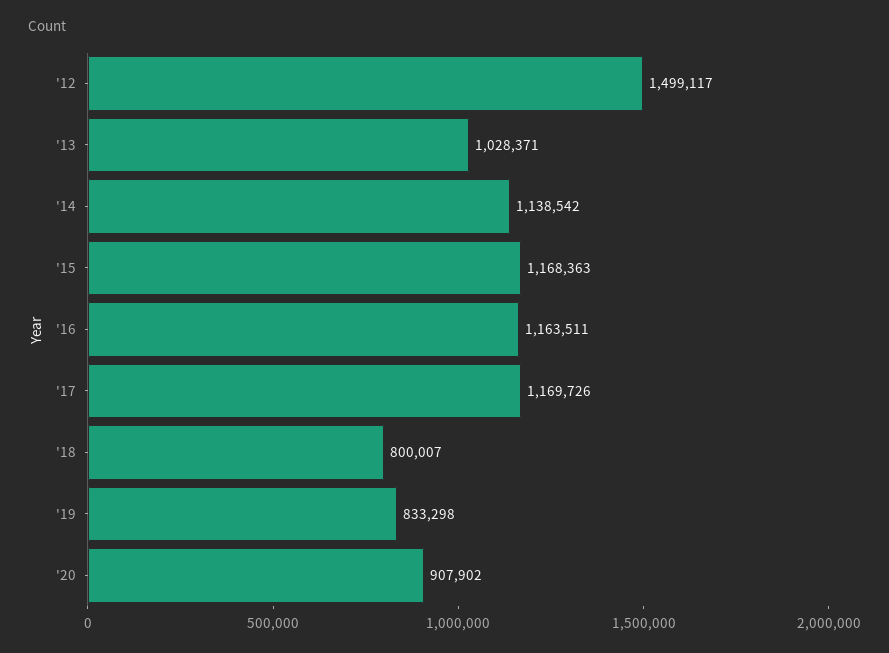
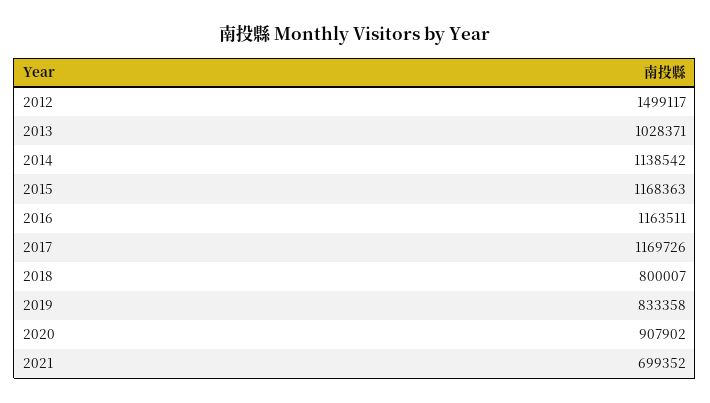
'19: 833298 -> 833358
2021: none -> 699352

